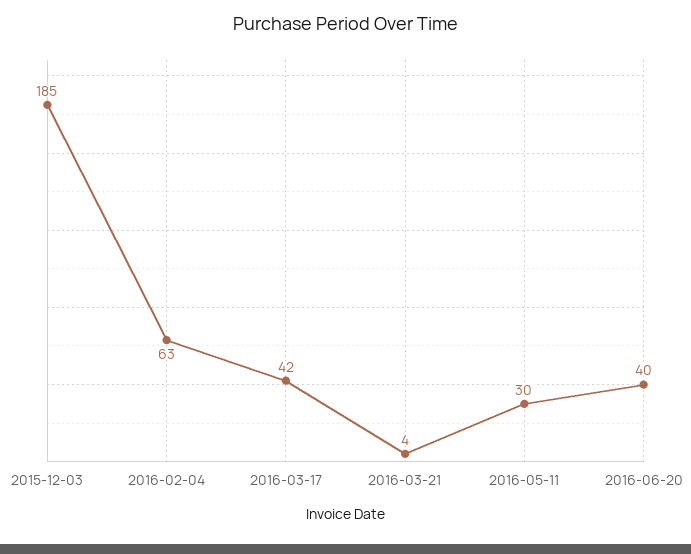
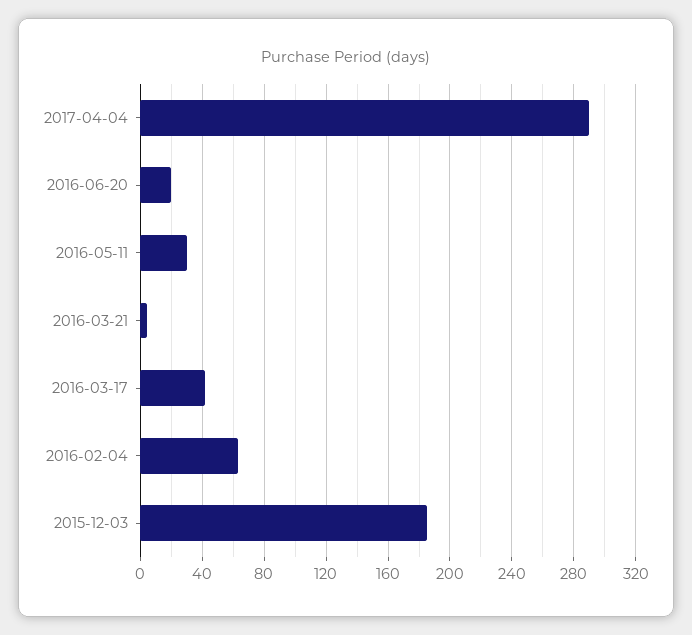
2016-06-20: 40 -> 20
2017-04-04: none -> 290

